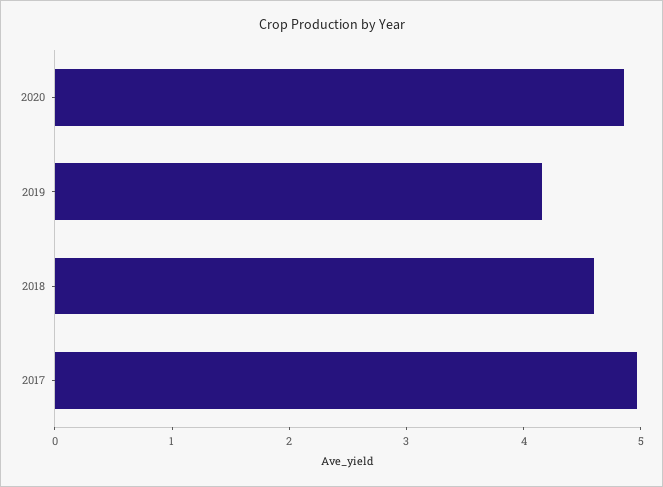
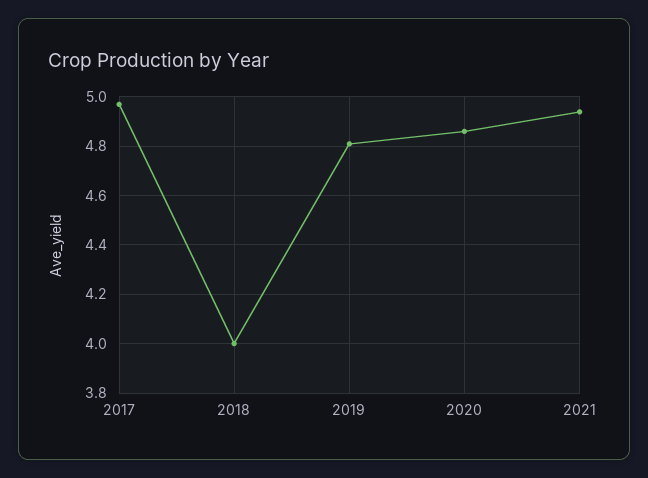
2019: 4.2 -> 4.8
2018: 4.6 -> 4
2021: none -> 4.95

